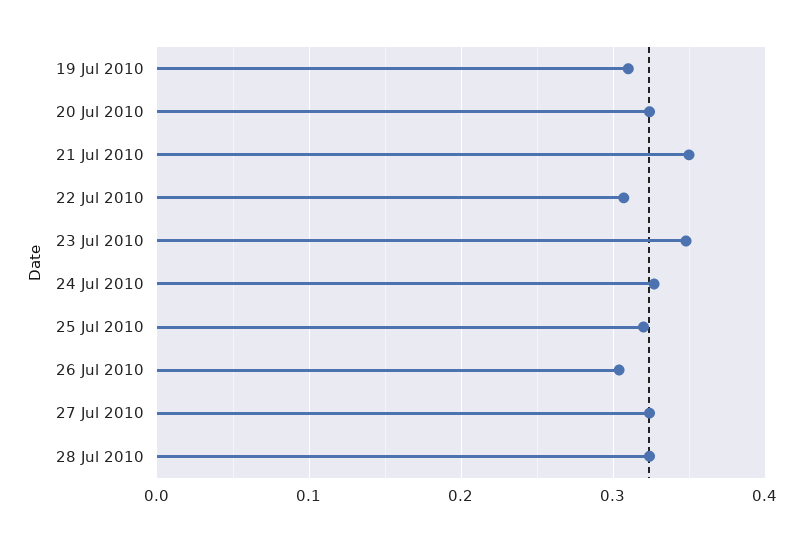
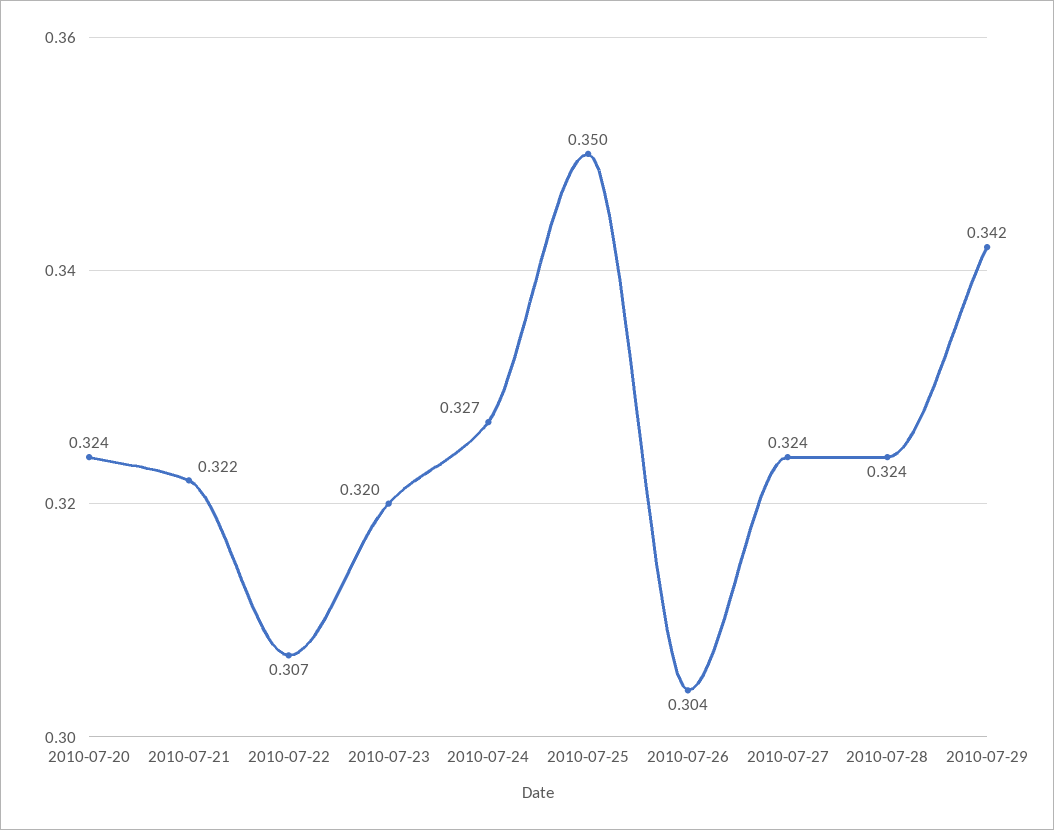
19 Jul 2010: 0.31 -> none
21 Jul 2010: 0.35 -> 0.322
23 Jul 2010: 0.35 -> 0.32
25 Jul 2010: 0.32 -> 0.35
2010-07-29: none -> 0.342

